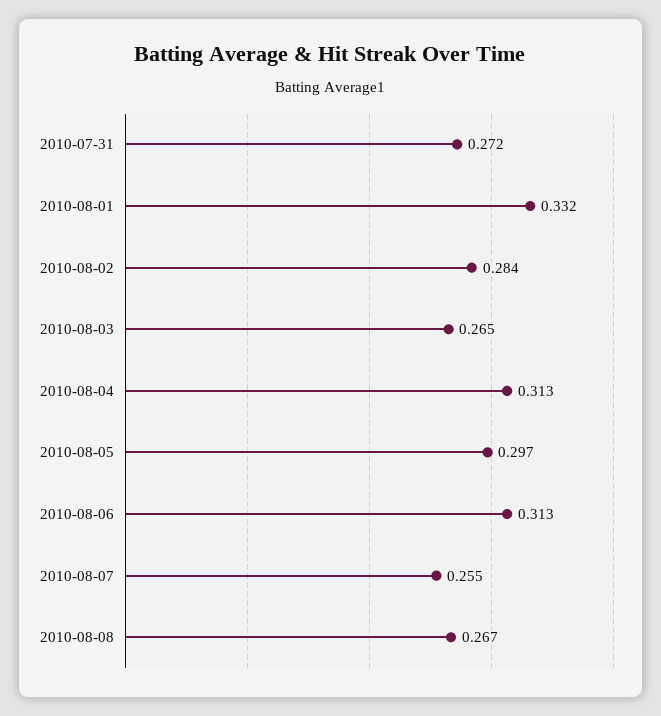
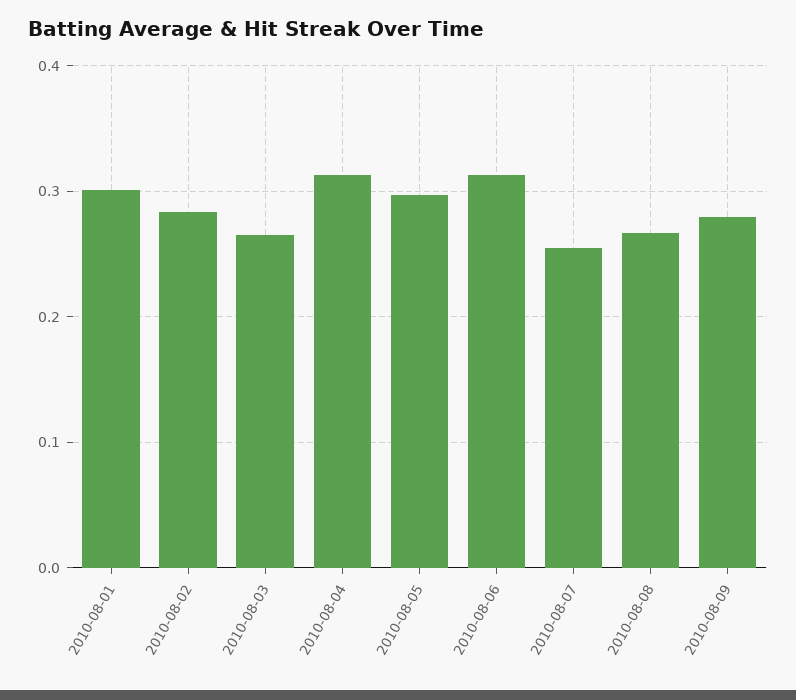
2010-07-31: 0.272 -> none
2010-08-01: 0.332 -> 0.3
2010-08-09: none -> 0.28

